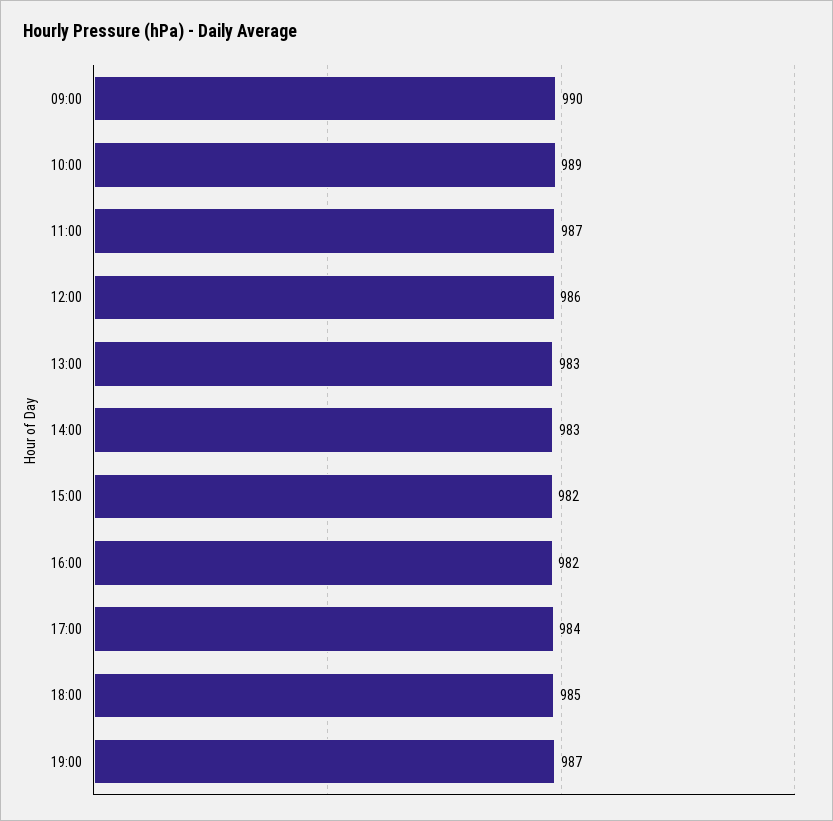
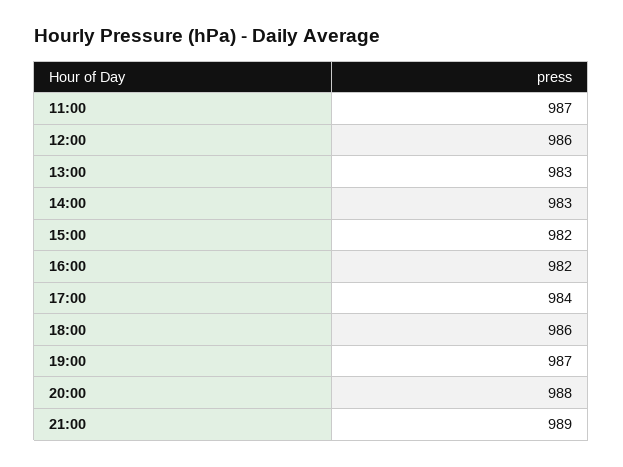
09:00: 990 -> none
10:00: 989 -> none
18:00: 985 -> 986
20:00: none -> 988
21:00: none -> 989

